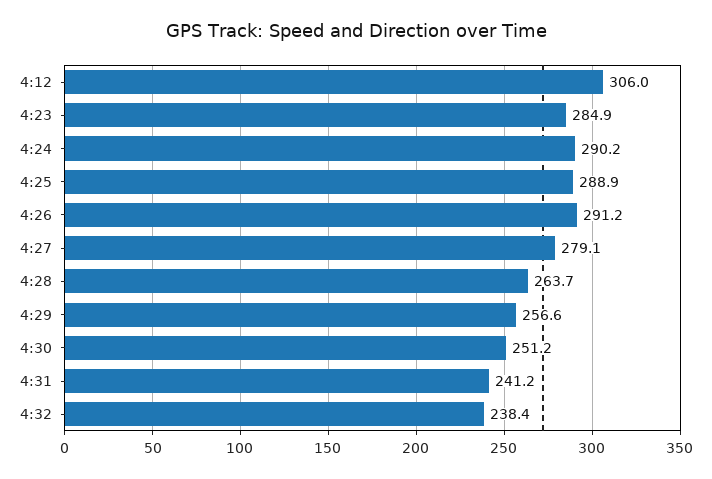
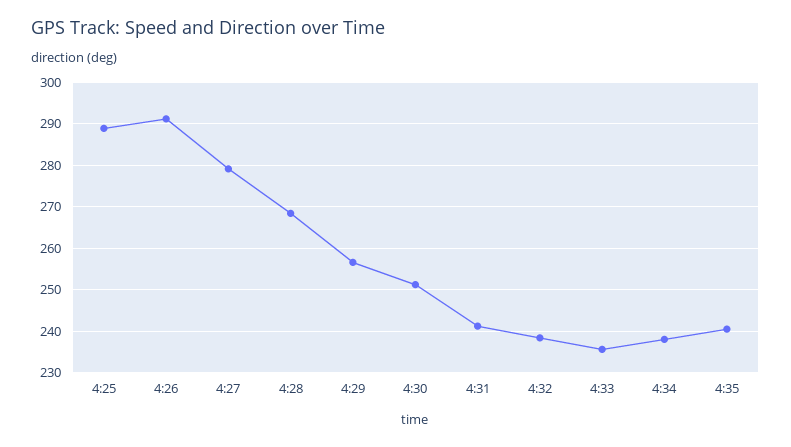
4:12: 306 -> none
4:23: 284.9 -> none
4:24: 290.2 -> none
4:28: 263.7 -> 268
4:33: none -> 236
4:34: none -> 238
4:35: none -> 240

